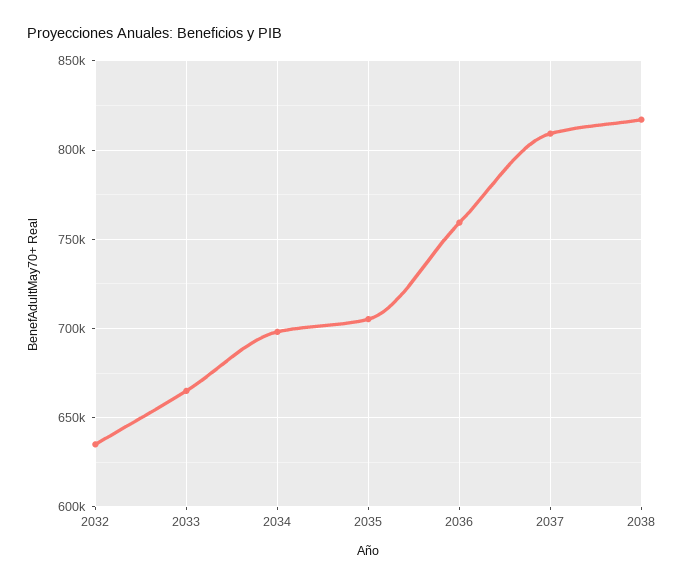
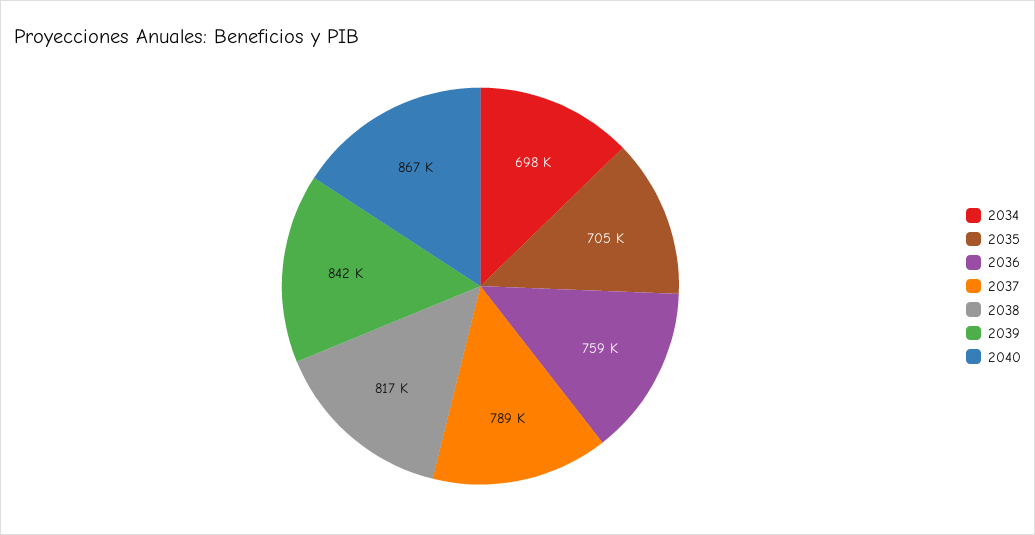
2032: 635000 -> none
2033: 665000 -> none
2037: 810000 -> 789000
2039: none -> 842000
2040: none -> 867000

